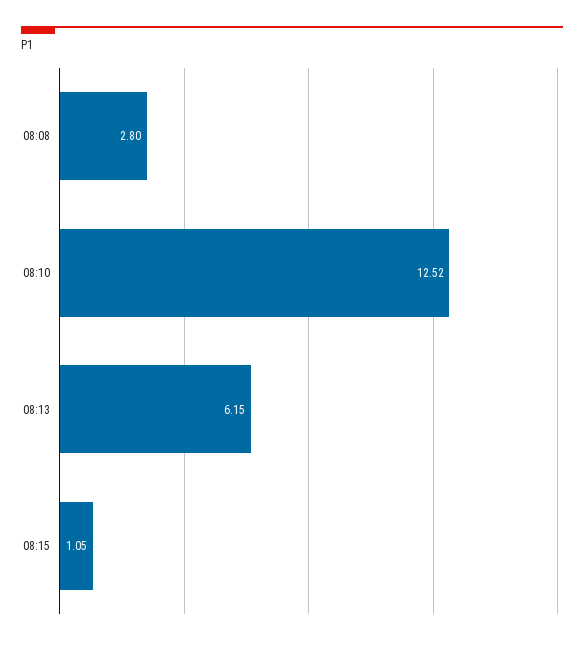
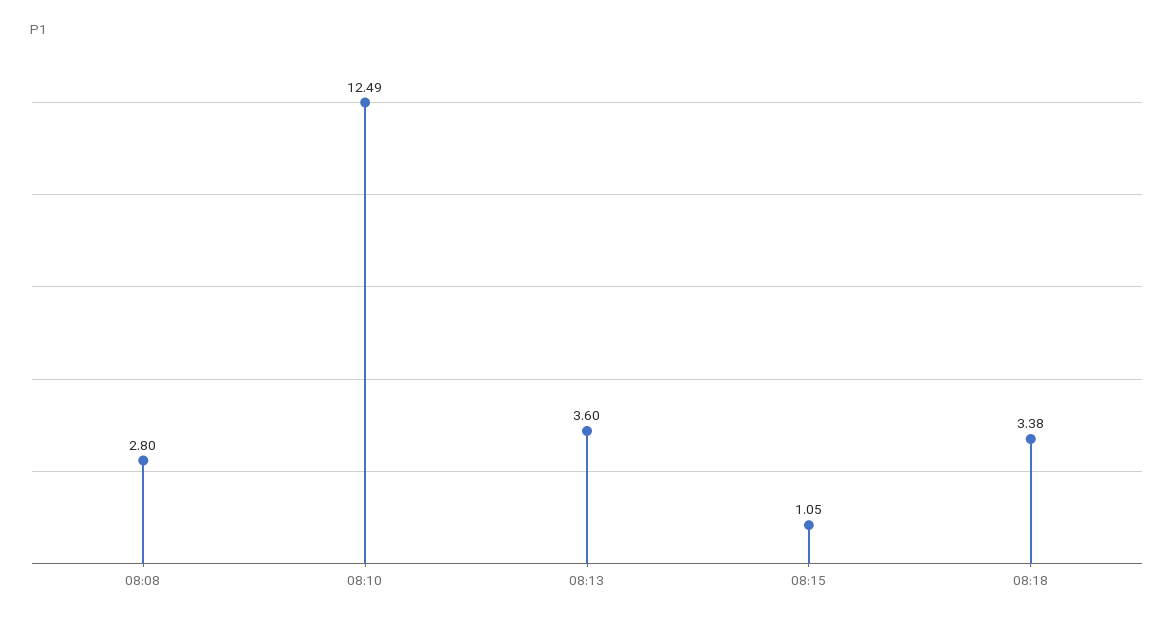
08:10: 12.52 -> 12.49
08:13: 6.15 -> 3.6
08:18: none -> 3.38

